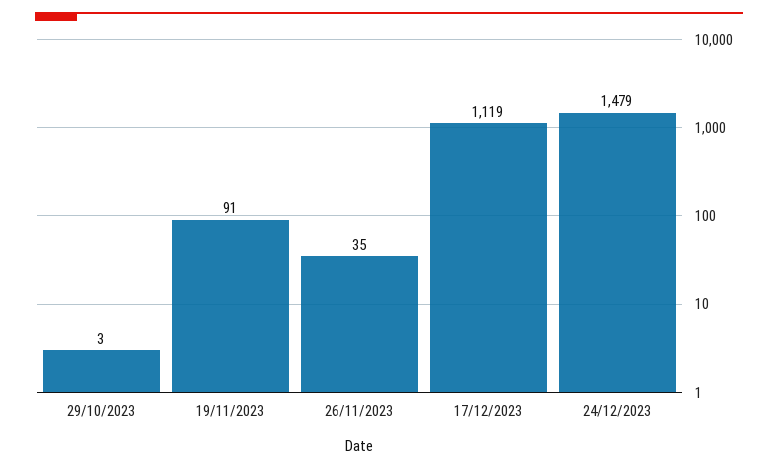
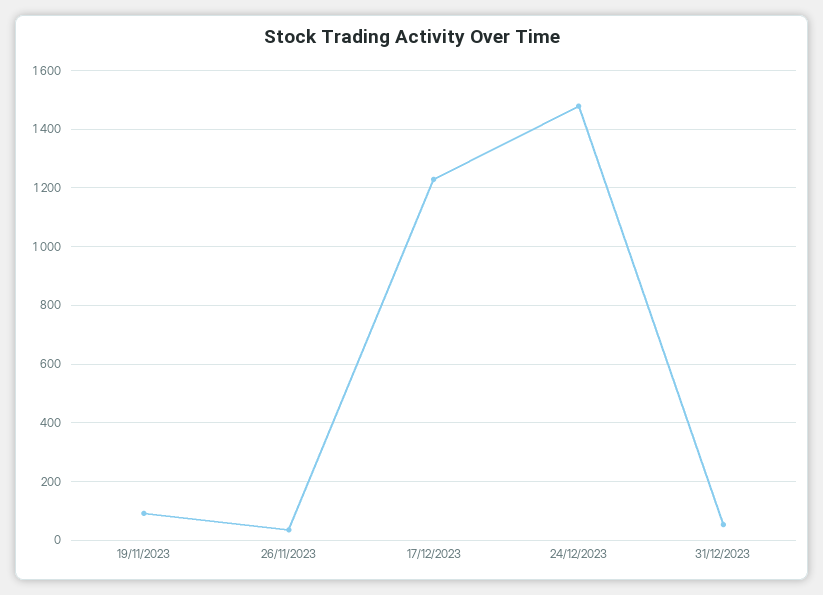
29/10/2023: 3 -> none
17/12/2023: 1119 -> 1225
31/12/2023: none -> 50

